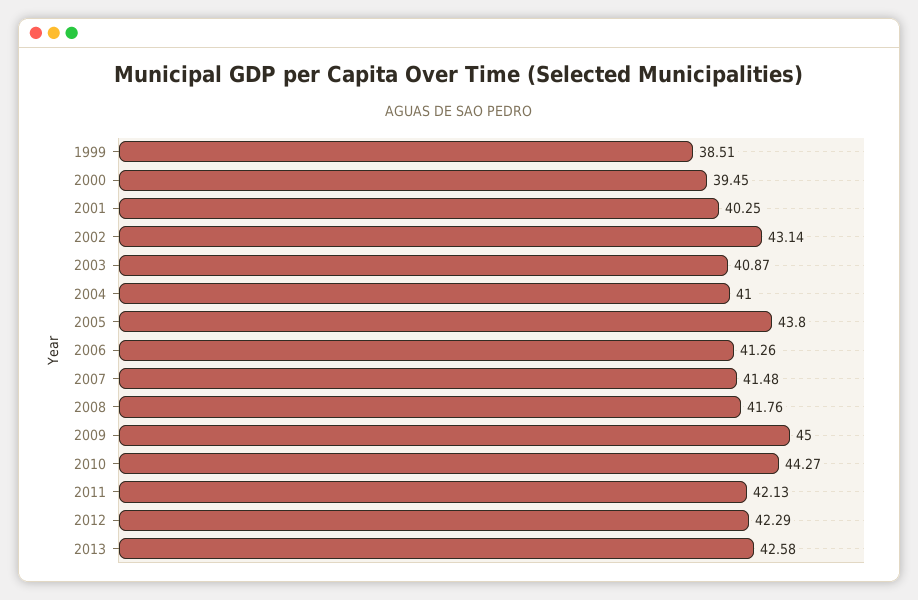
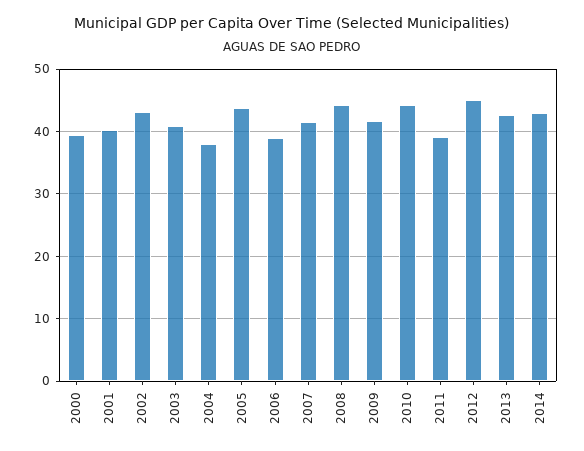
1999: 38.51 -> none
2004: 41 -> 38
2006: 41.26 -> 39
2008: 41.76 -> 44
2009: 45 -> 42
2011: 42.13 -> 39
2012: 42.29 -> 45
2014: none -> 43

